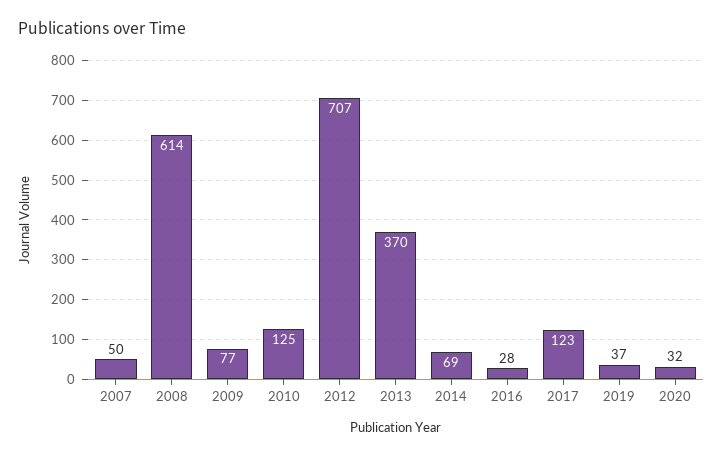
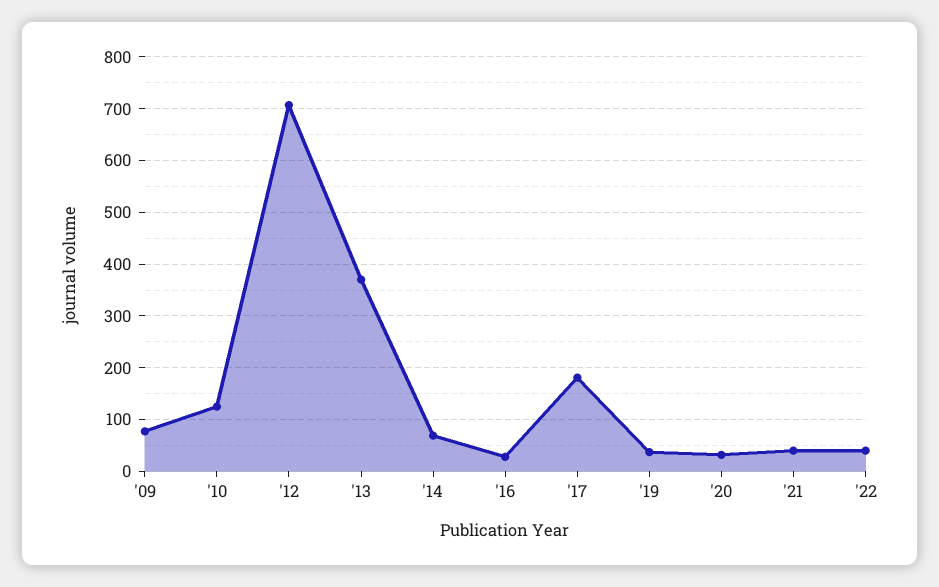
2007: 50 -> none
2008: 614 -> none
2017: 123 -> 180
'21: none -> 40
'22: none -> 40

